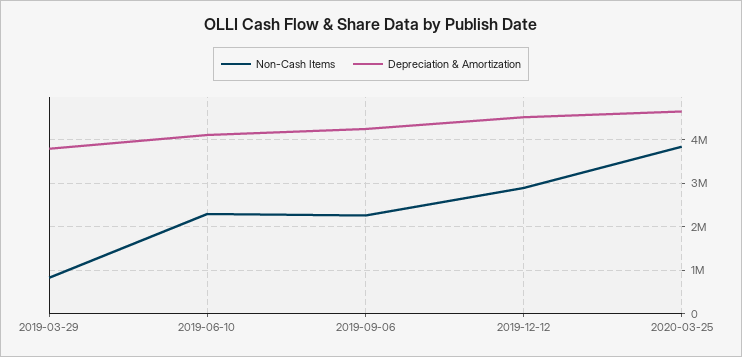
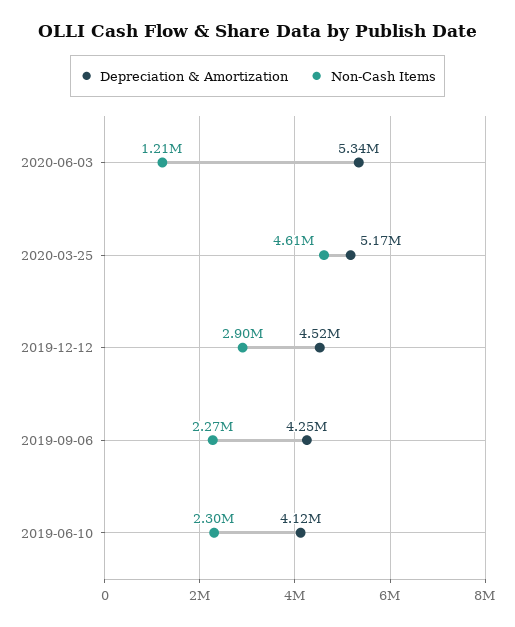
Non-Cash Items, 2019-03-29: 800000 -> none
Depreciation & Amortization, 2019-03-29: 3800000 -> none
Non-Cash Items, 2020-03-25: 3800000 -> 4610000
Depreciation & Amortization, 2020-03-25: 4600000 -> 5170000
Depreciation & Amortization, 2020-06-03: none -> 5340000
Non-Cash Items, 2020-06-03: none -> 1210000

